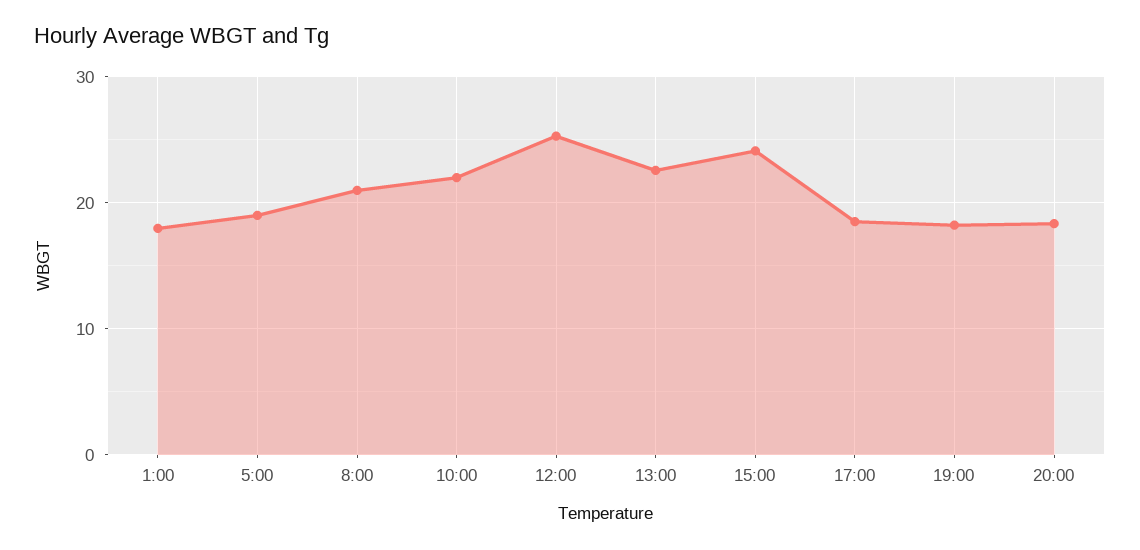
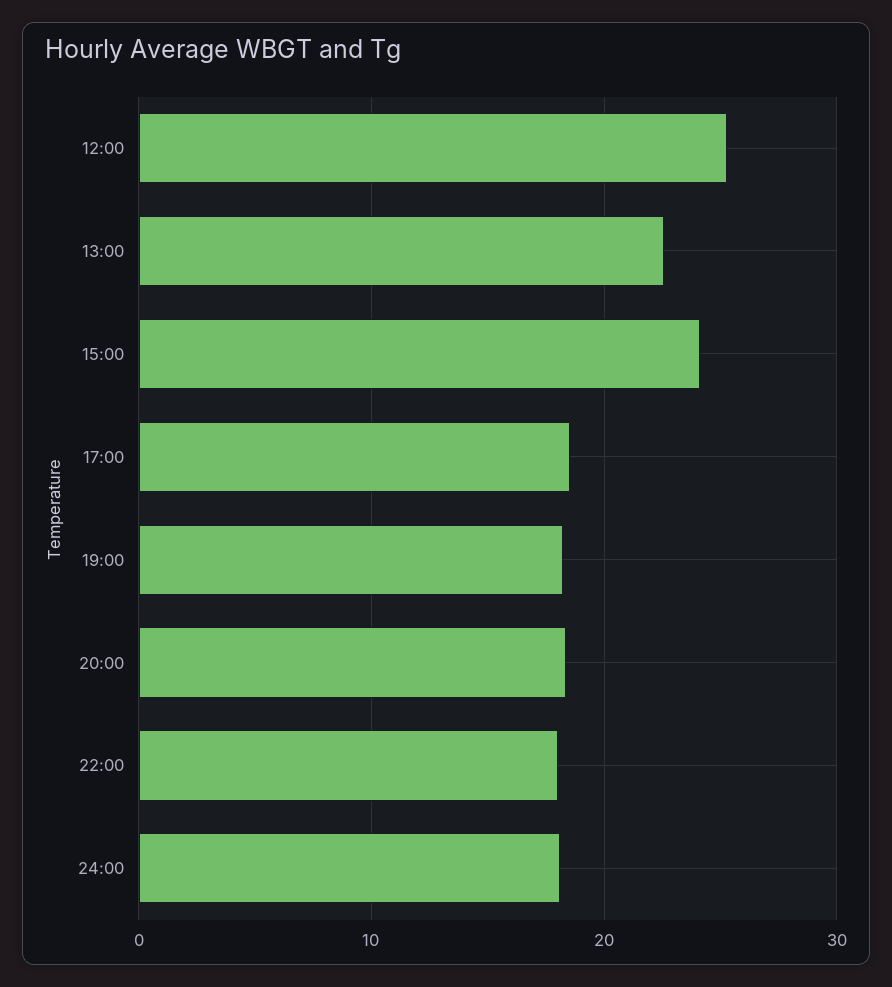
1:00: 18 -> none
5:00: 19 -> none
8:00: 21 -> none
10:00: 22 -> none
22:00: none -> 18
24:00: none -> 18

